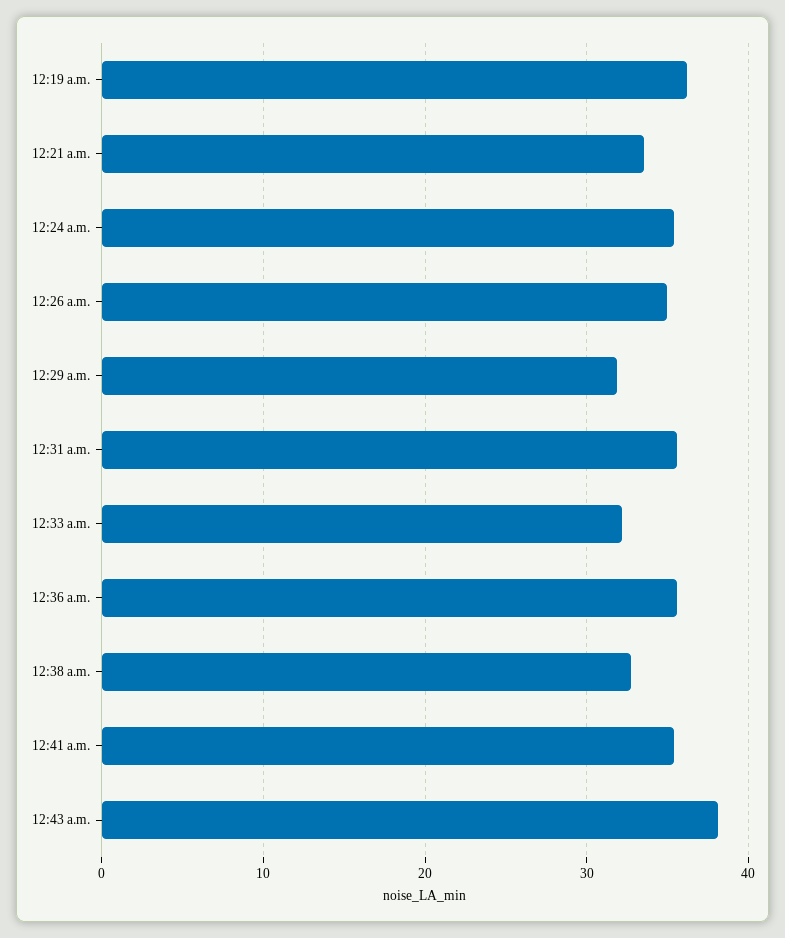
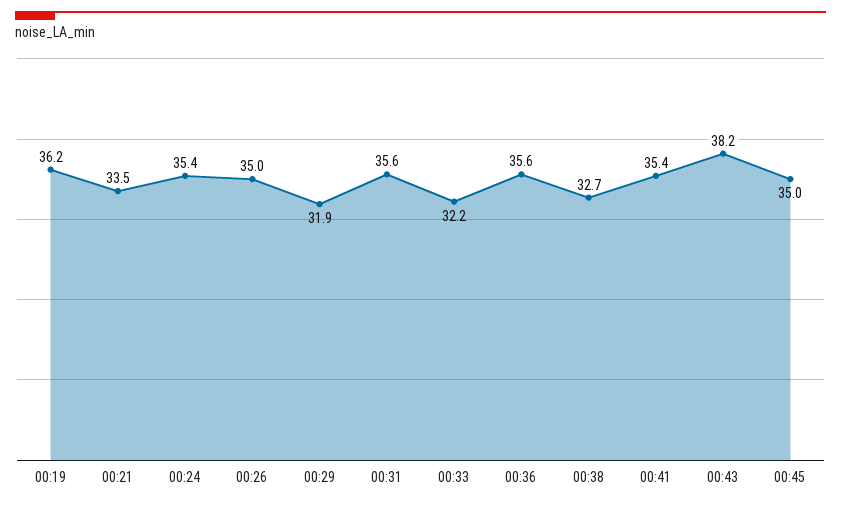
00:45: none -> 35

